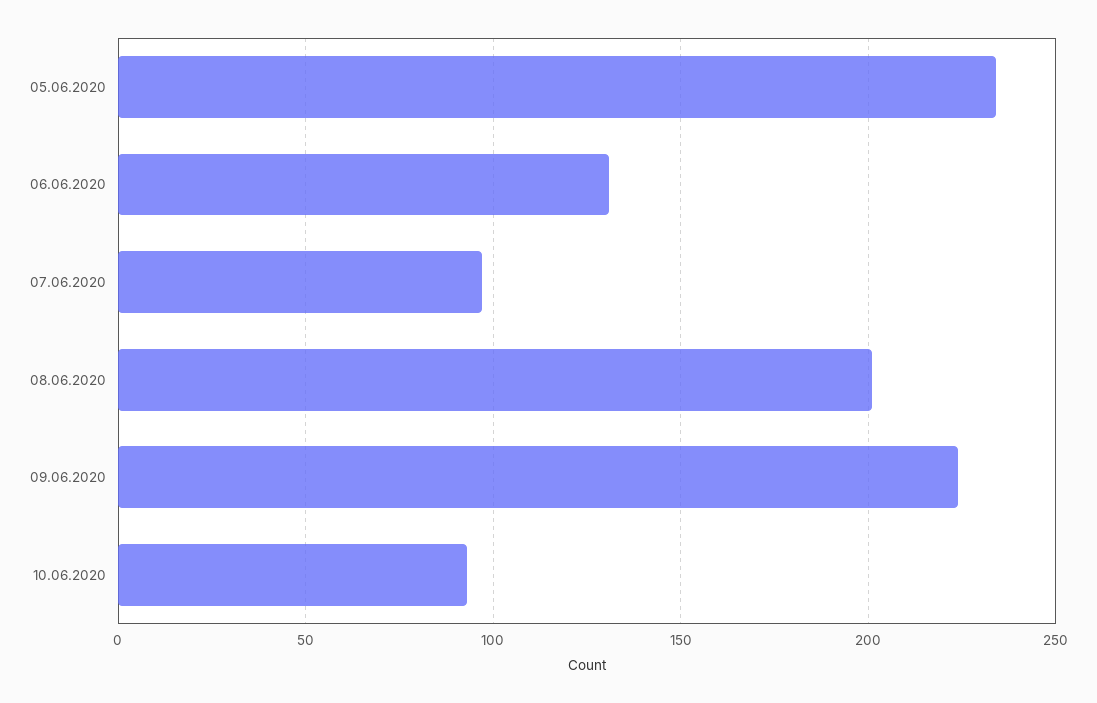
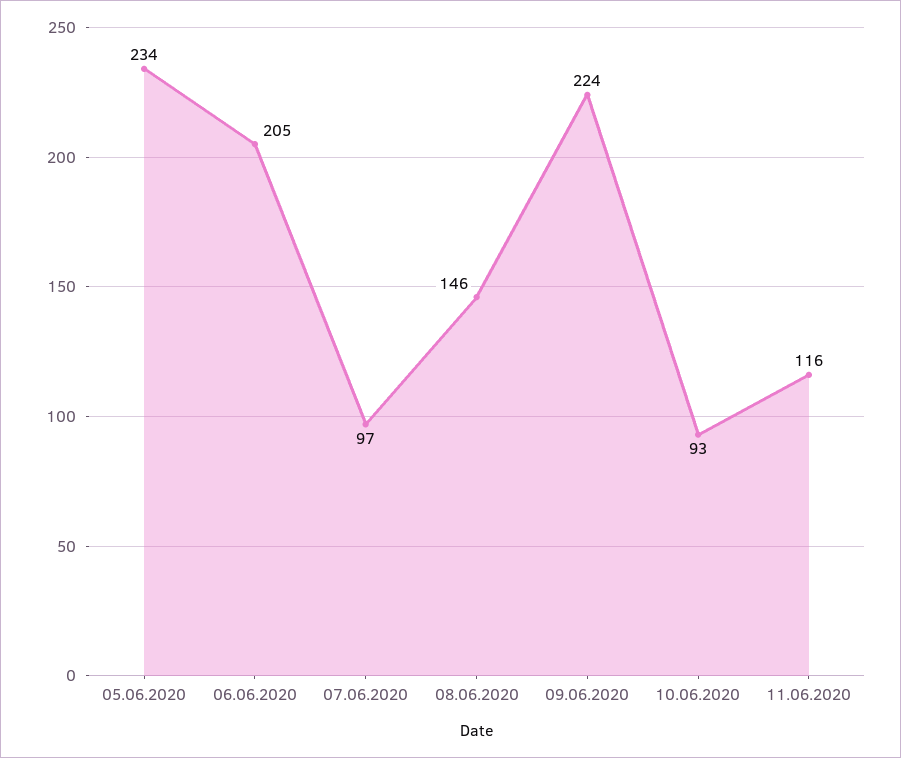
06.06.2020: 130 -> 205
08.06.2020: 200 -> 146
11.06.2020: none -> 116

